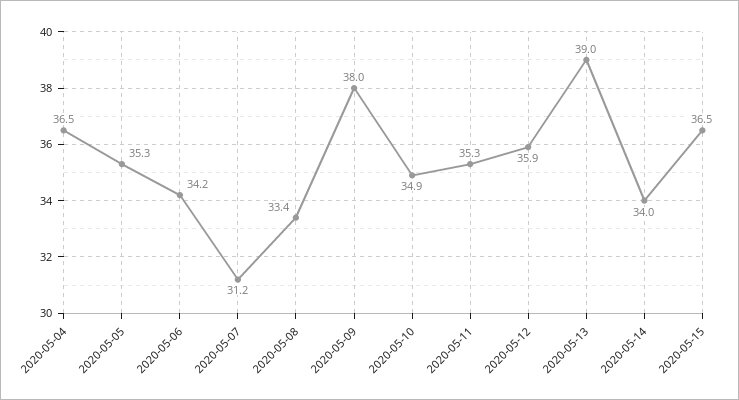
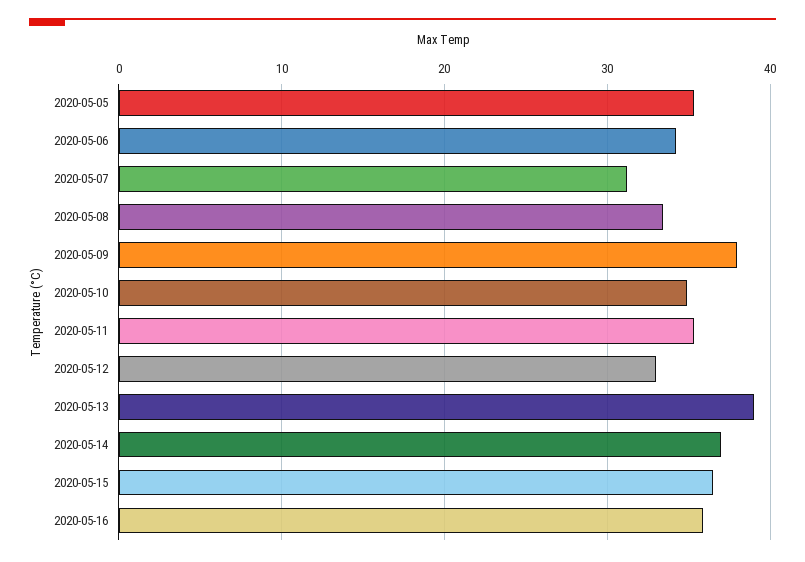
2020-05-04: 36.5 -> none
2020-05-12: 35.9 -> 33
2020-05-14: 34 -> 37
2020-05-16: none -> 36

